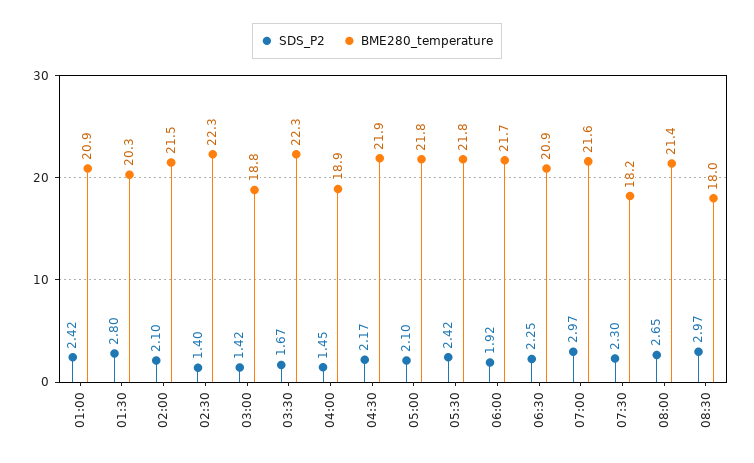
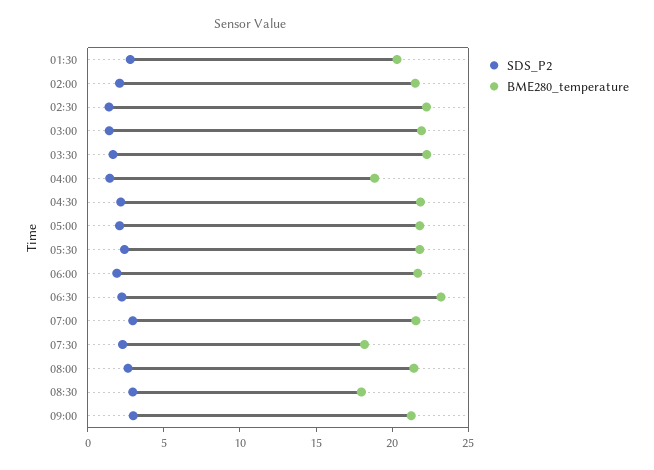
SDS_P2, 01:00: 2.42 -> none
BME280_temperature, 01:00: 20.9 -> none
BME280_temperature, 03:00: 18.8 -> 22
BME280_temperature, 06:30: 20.9 -> 23
SDS_P2, 09:00: none -> 3
BME280_temperature, 09:00: none -> 21

